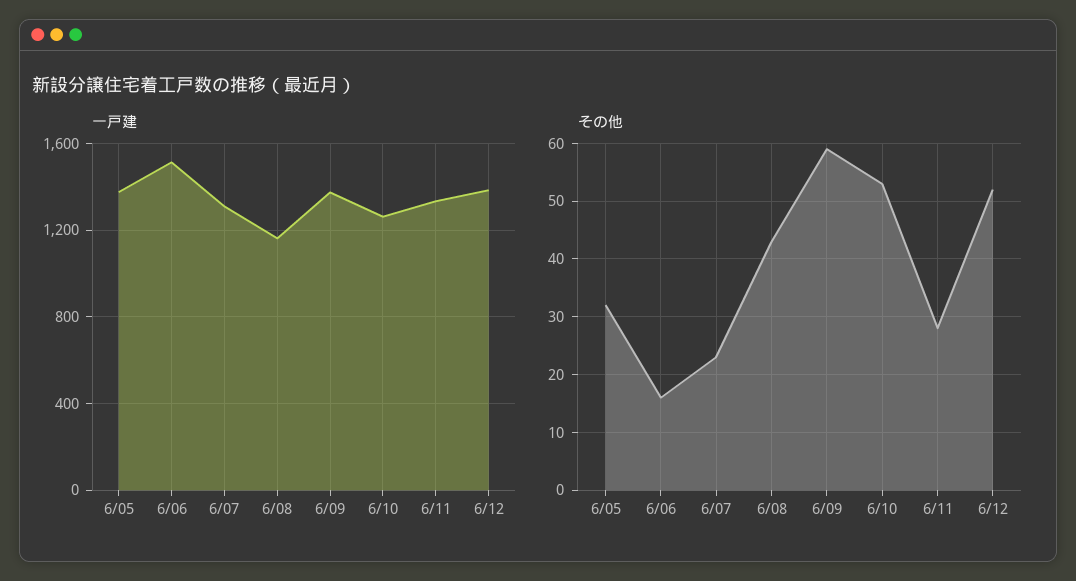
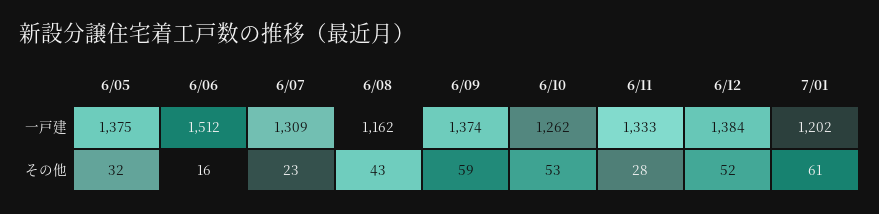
一戸建, 7/01: none -> 1202
その他, 7/01: none -> 61

